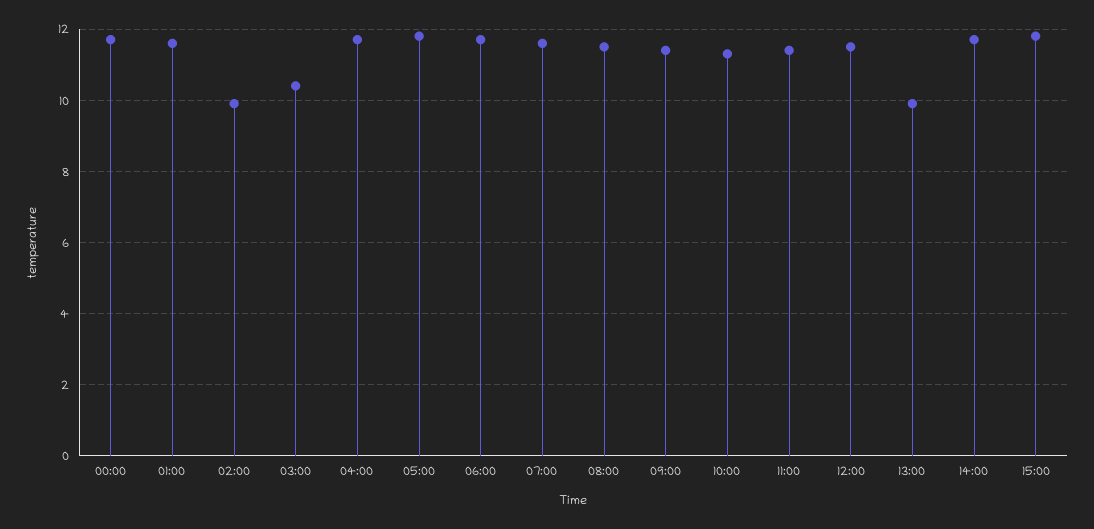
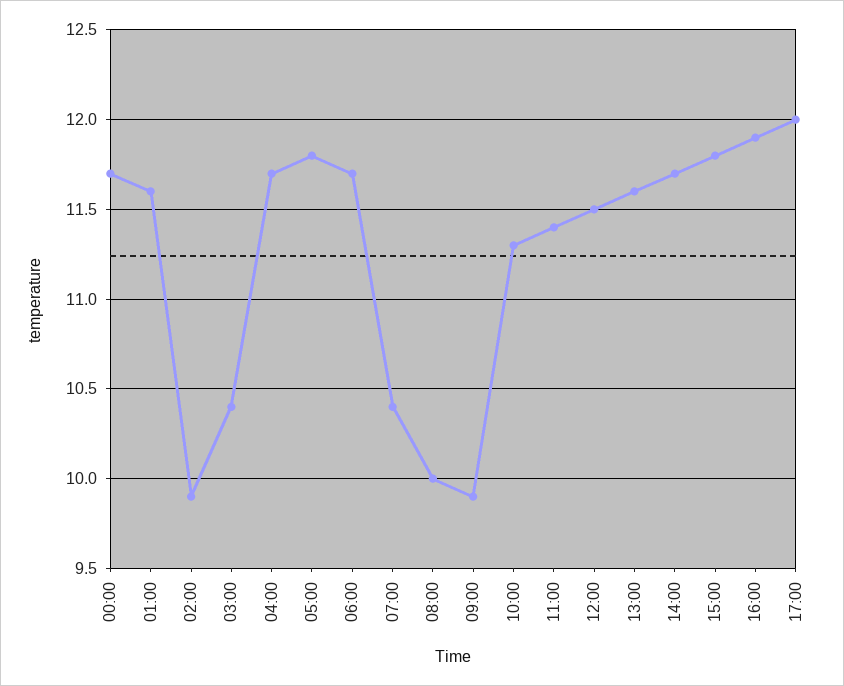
07:00: 11.5 -> 10.4
08:00: 11.5 -> 10
09:00: 11.5 -> 9.9
13:00: 10 -> 11.6
16:00: none -> 11.9
17:00: none -> 12

